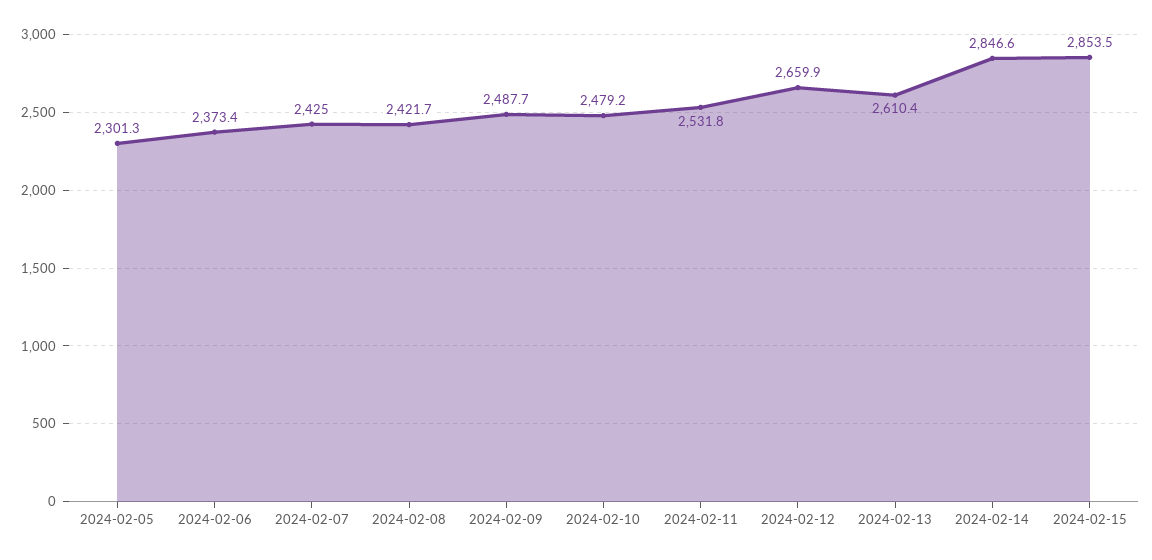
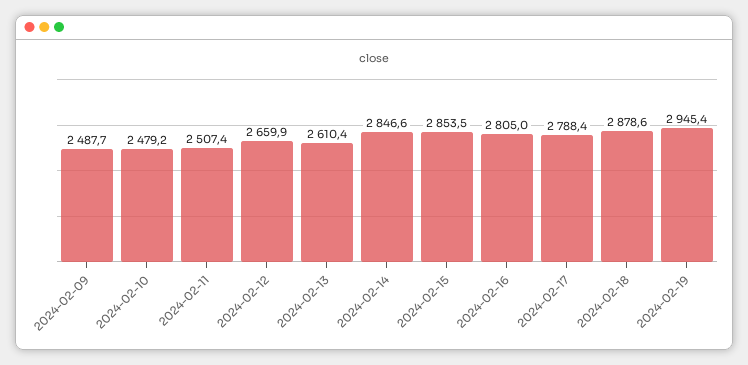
2024-02-05: 2301.3 -> none
2024-02-06: 2373.4 -> none
2024-02-07: 2425 -> none
2024-02-08: 2421.7 -> none
2024-02-11: 2531.8 -> 2507.4
2024-02-16: none -> 2805
2024-02-17: none -> 2788.4
2024-02-18: none -> 2878.6
2024-02-19: none -> 2945.4

